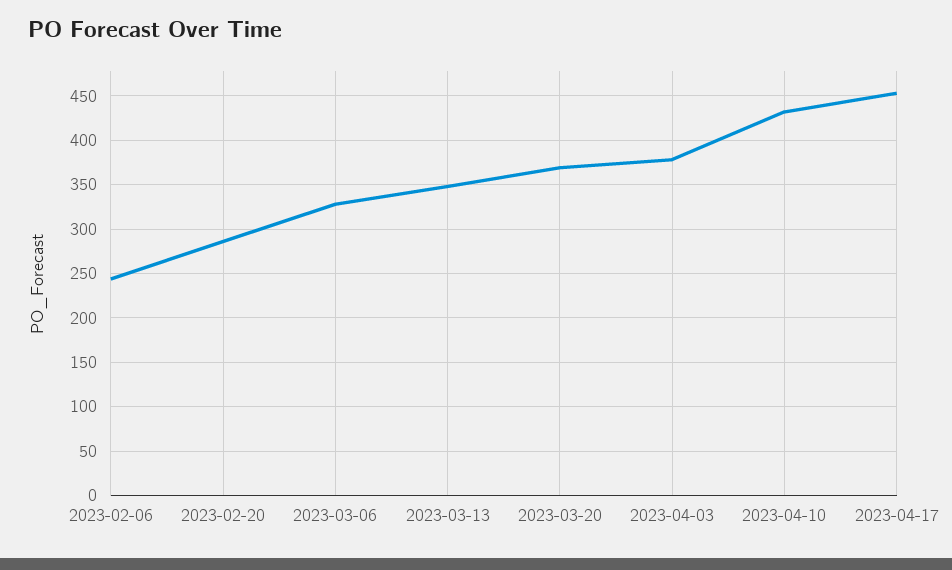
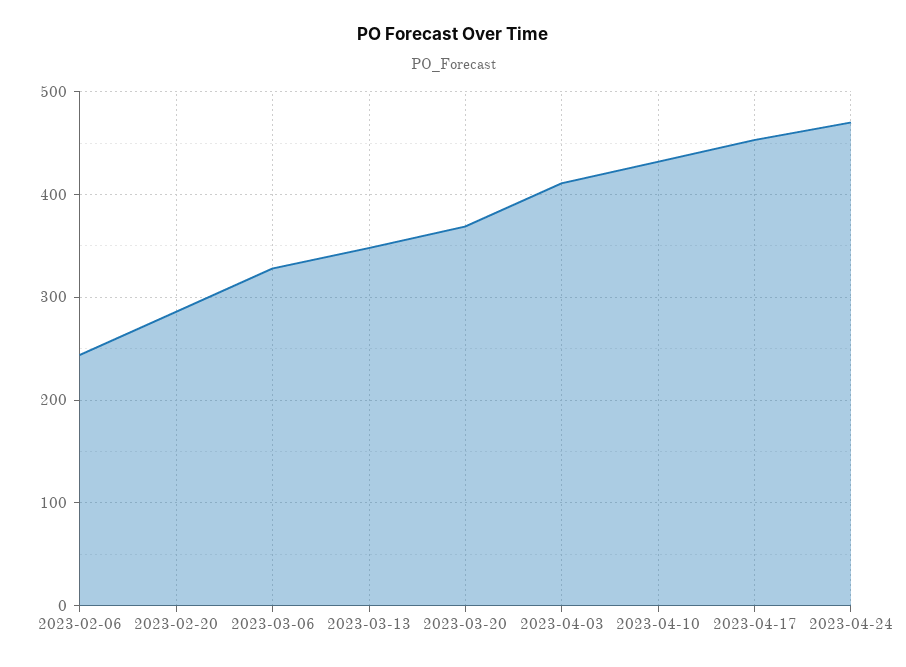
2023-04-03: 380 -> 410
2023-04-24: none -> 470

